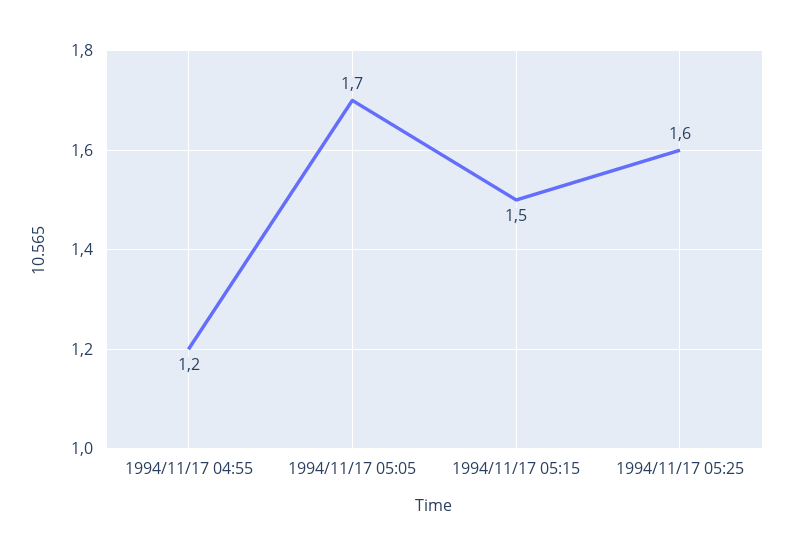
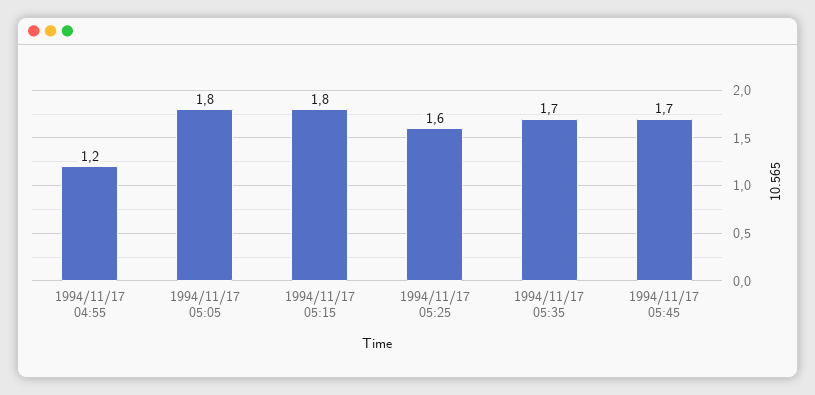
1994/11/17 05:05: 1.7 -> 1.8
1994/11/17 05:15: 1.5 -> 1.8
1994/11/17 05:35: none -> 1.7
1994/11/17 05:45: none -> 1.7

